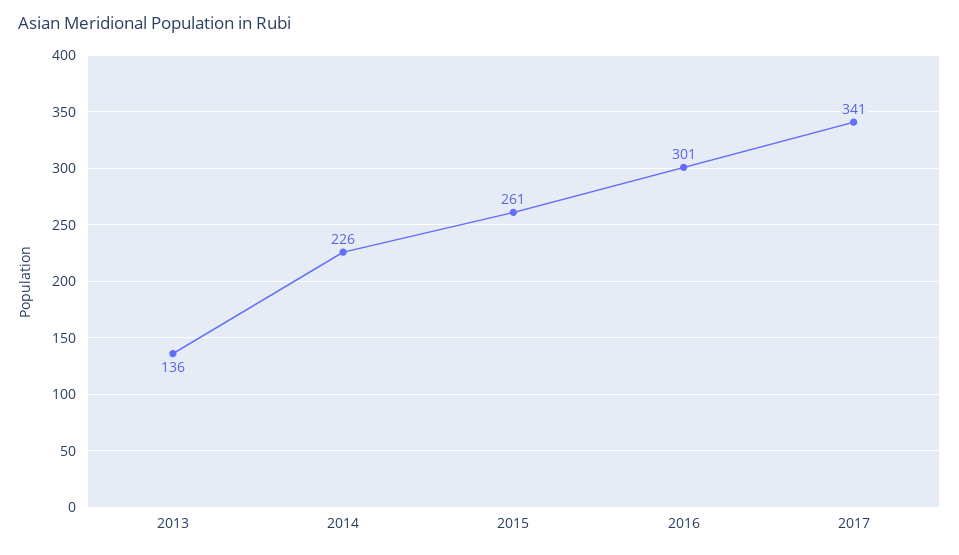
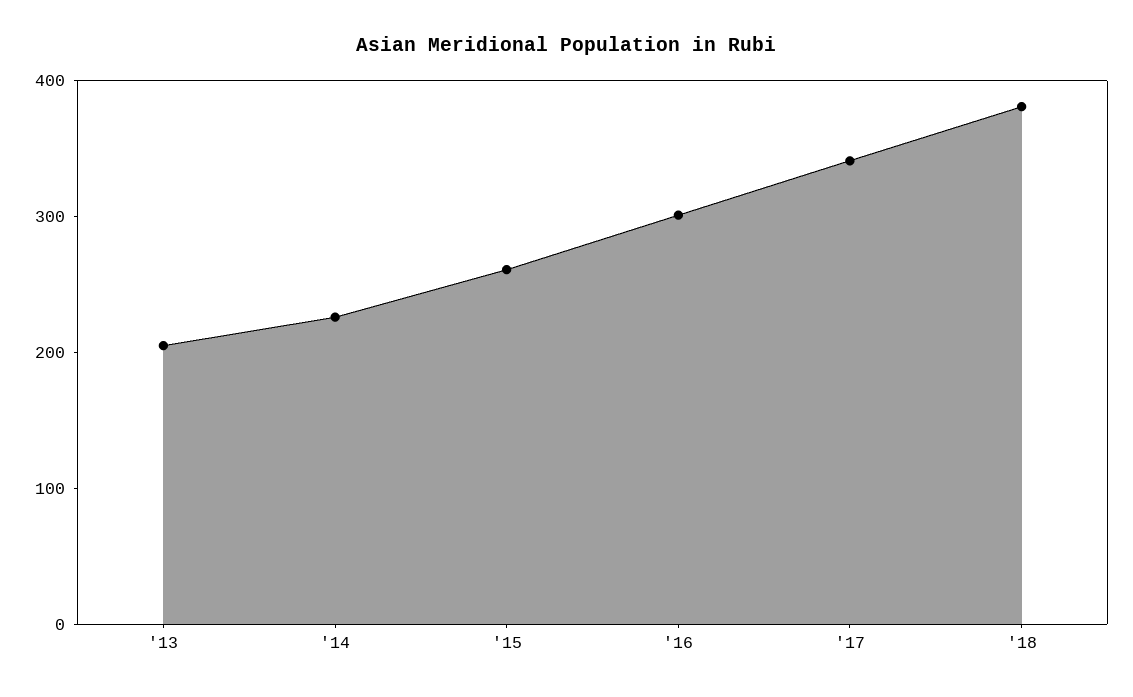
2013: 136 -> 200
'18: none -> 380

